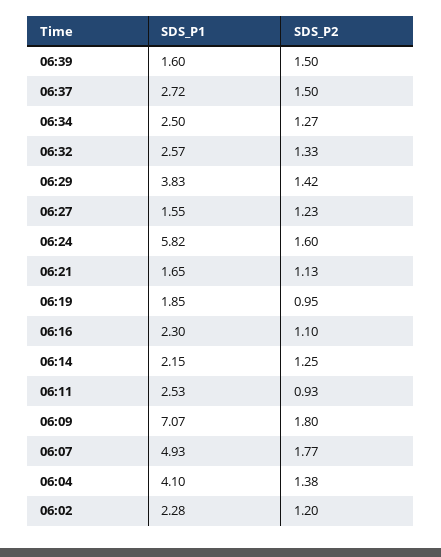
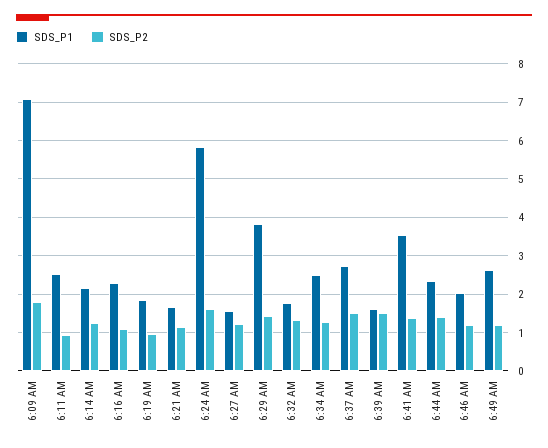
SDS_P1, 06:32: 2.57 -> 1.8
SDS_P1, 06:07: 4.93 -> none
SDS_P2, 06:07: 1.77 -> none
SDS_P1, 06:04: 4.1 -> none
SDS_P2, 06:04: 1.38 -> none
SDS_P1, 06:02: 2.28 -> none
SDS_P2, 06:02: 1.2 -> none
SDS_P1, 6:41 AM: none -> 3.6
SDS_P2, 6:41 AM: none -> 1.4
SDS_P1, 6:44 AM: none -> 2.4
SDS_P2, 6:44 AM: none -> 1.4
SDS_P1, 6:46 AM: none -> 2
SDS_P2, 6:46 AM: none -> 1.2
SDS_P1, 6:49 AM: none -> 2.6
SDS_P2, 6:49 AM: none -> 1.2

